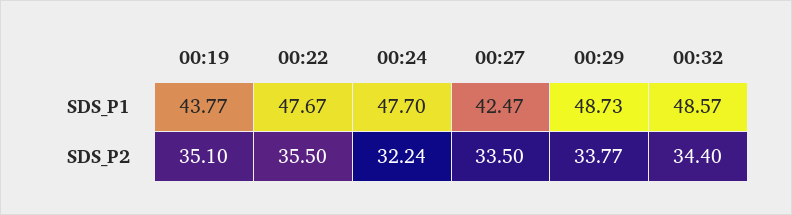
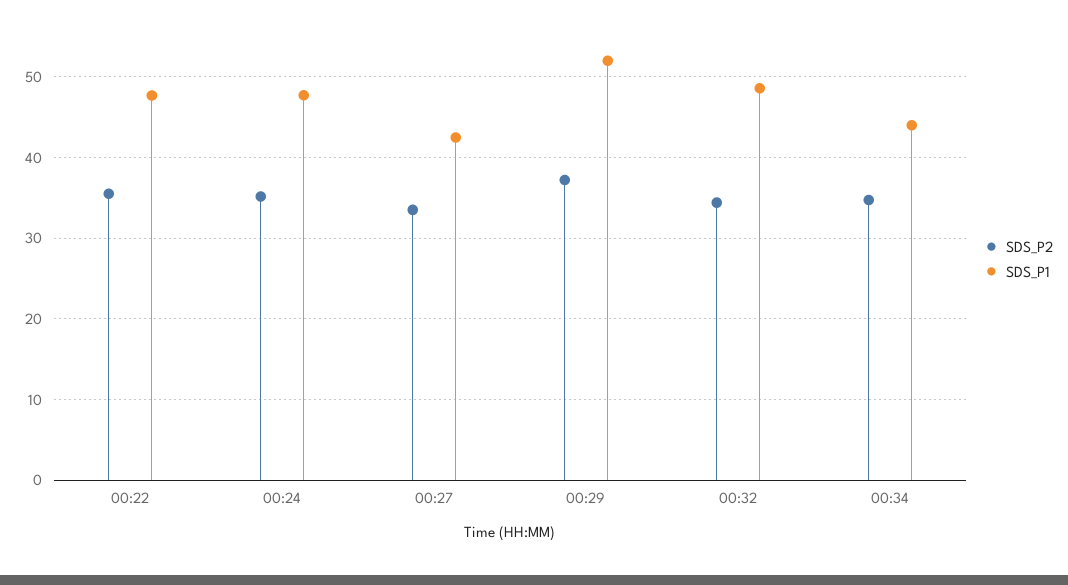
SDS_P1, 00:19: 43.77 -> none
SDS_P1, 00:29: 48.73 -> 52
SDS_P2, 00:19: 35.1 -> none
SDS_P2, 00:24: 32.24 -> 35
SDS_P2, 00:29: 33.77 -> 37
SDS_P2, 00:34: none -> 35
SDS_P1, 00:34: none -> 44

